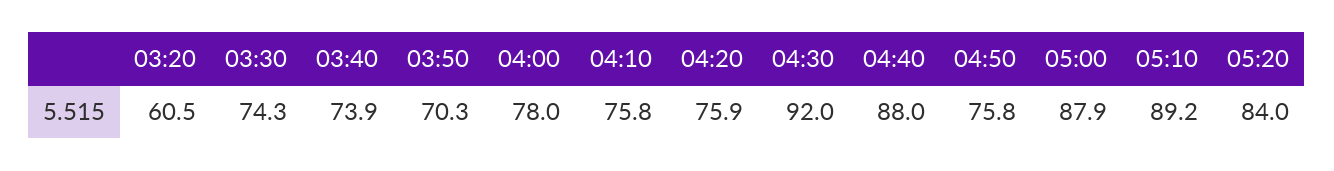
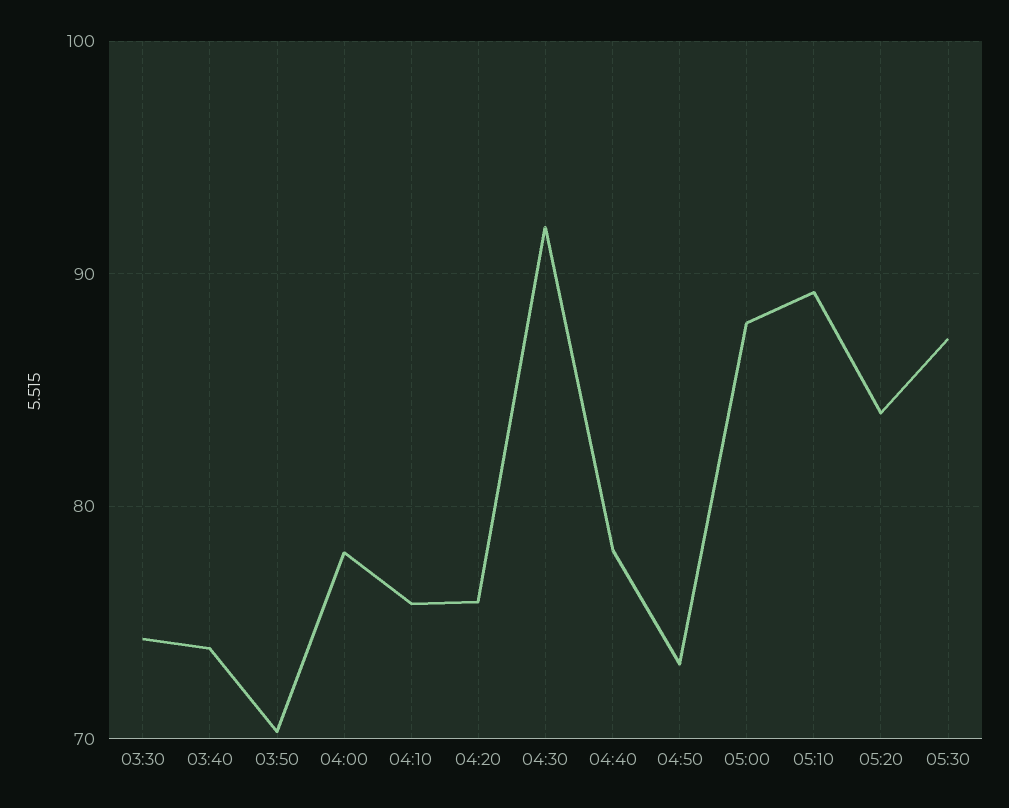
03:20: 60.5 -> none
04:40: 88 -> 78
04:50: 75.8 -> 73
05:30: none -> 87

